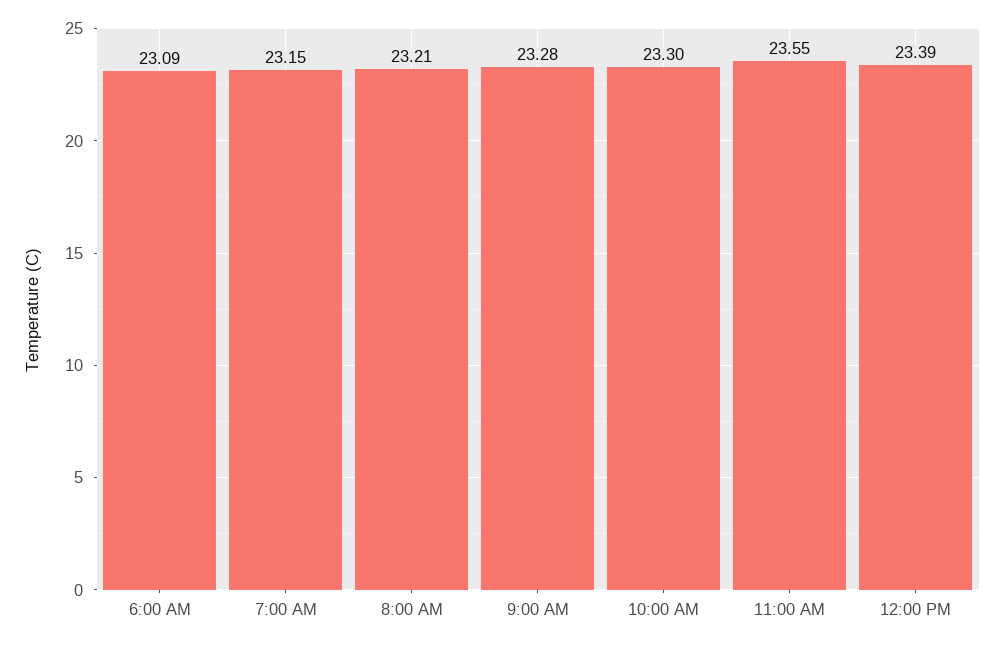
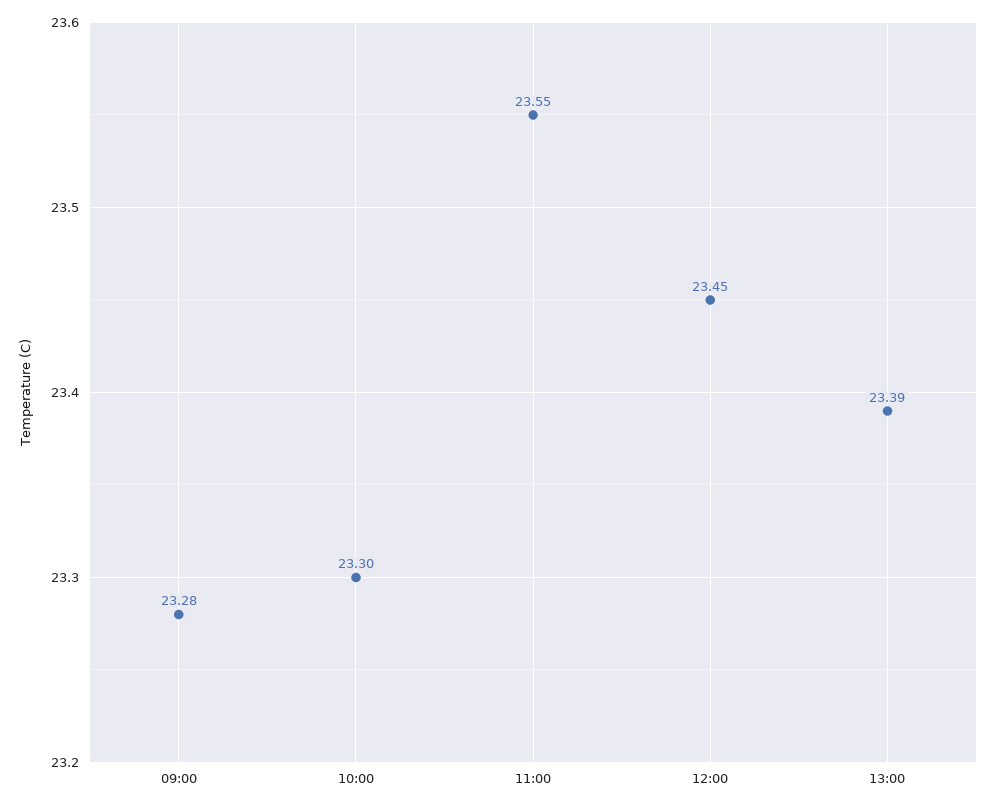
6:00 AM: 23.09 -> none
7:00 AM: 23.15 -> none
8:00 AM: 23.21 -> none
12:00 PM: 23.39 -> 23.45
13:00: none -> 23.39

